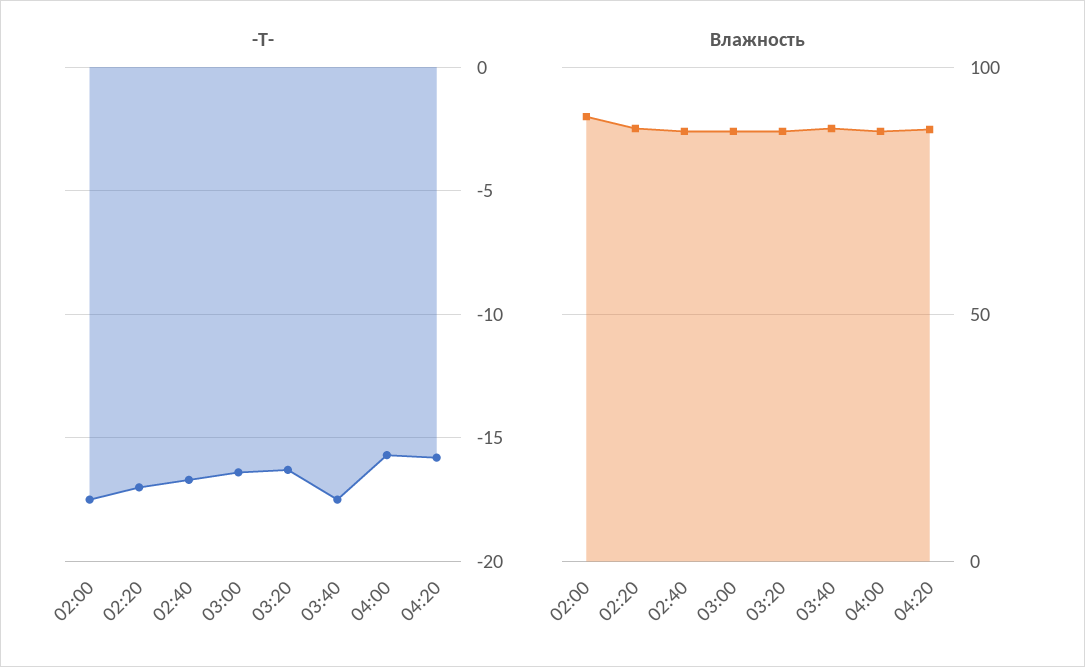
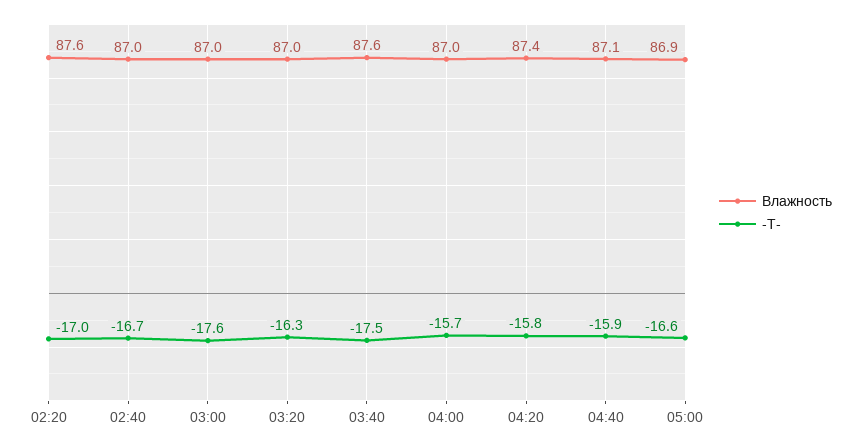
-T-, 02:00: -17.5 -> none
-T-, 03:00: -16.5 -> -17.6
Влажность, 02:00: 90 -> none
Влажность, 04:40: none -> 87.1
-T-, 04:40: none -> -15.9
Влажность, 05:00: none -> 86.9
-T-, 05:00: none -> -16.6

